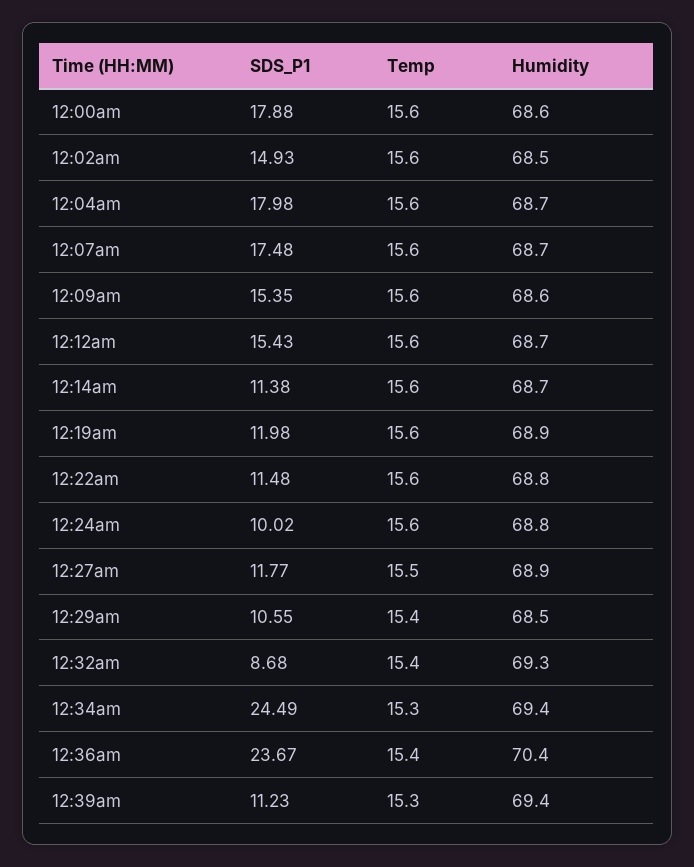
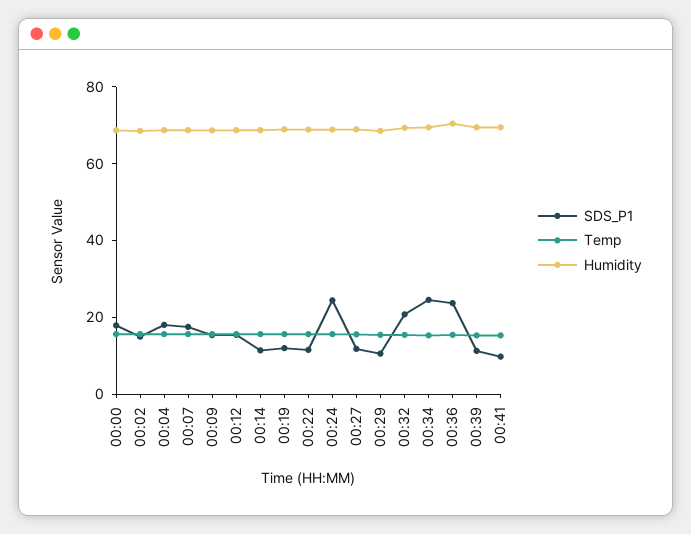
SDS_P1, 12:24am: 10.02 -> 25
SDS_P1, 12:32am: 8.68 -> 20
SDS_P1, 00:41: none -> 10
Temp, 00:41: none -> 15
Humidity, 00:41: none -> 70

